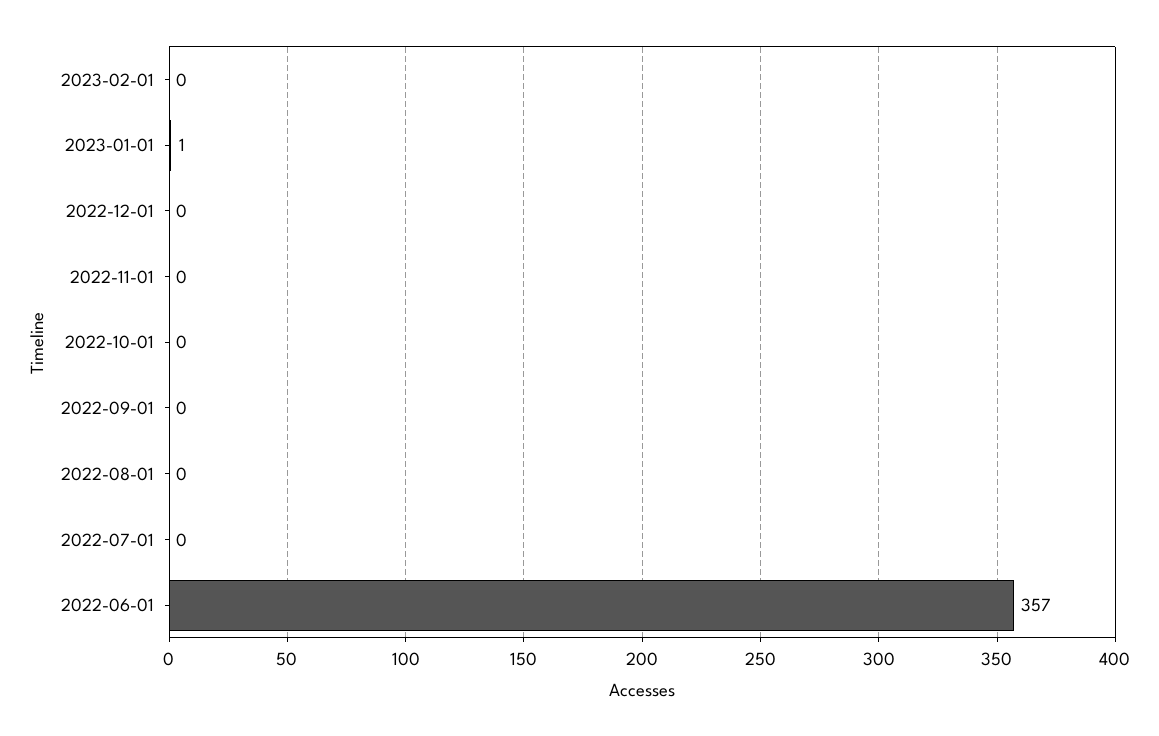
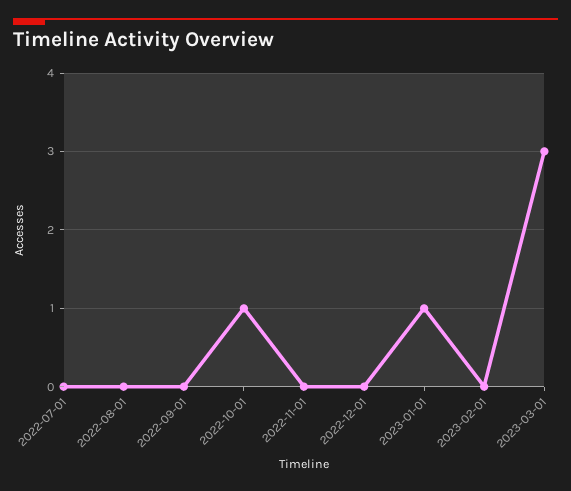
2022-10-01: 0 -> 1
2022-06-01: 357 -> none
2023-03-01: none -> 3

